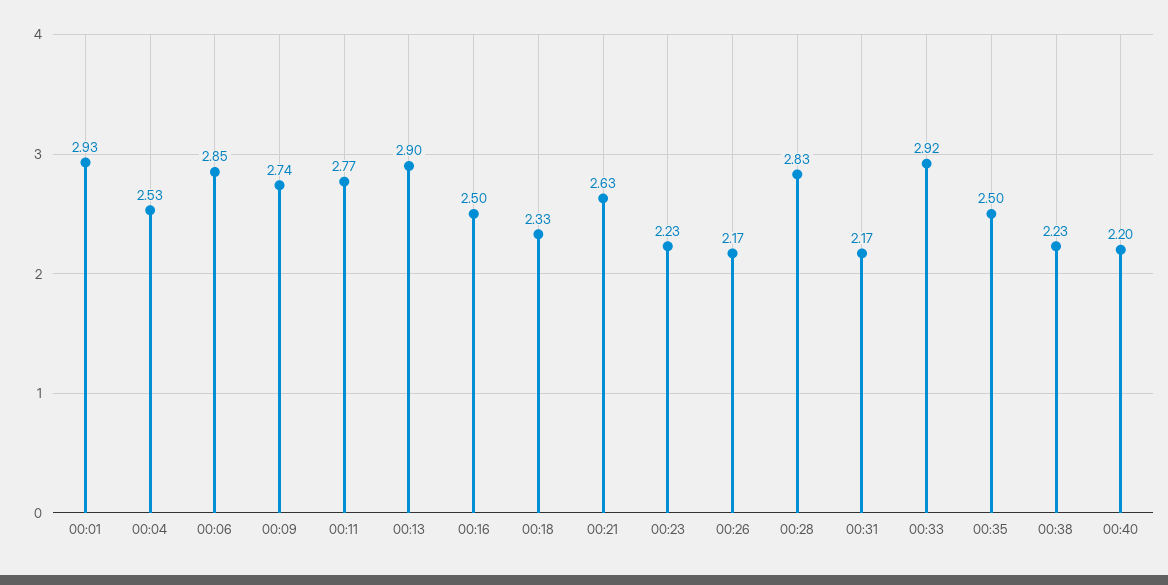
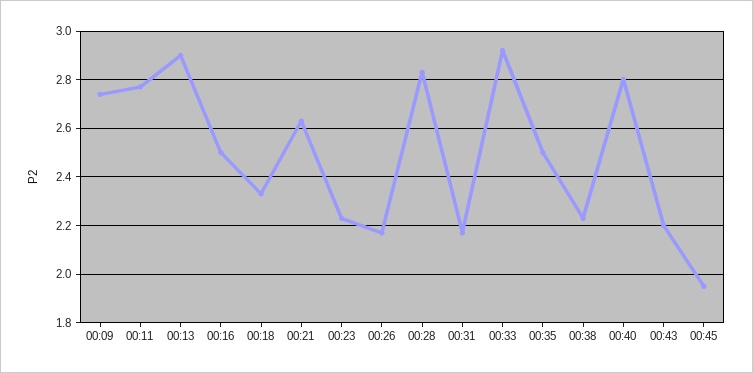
00:01: 2.93 -> none
00:04: 2.53 -> none
00:06: 2.85 -> none
00:40: 2.2 -> 2.8
00:43: none -> 2.2
00:45: none -> 1.95

